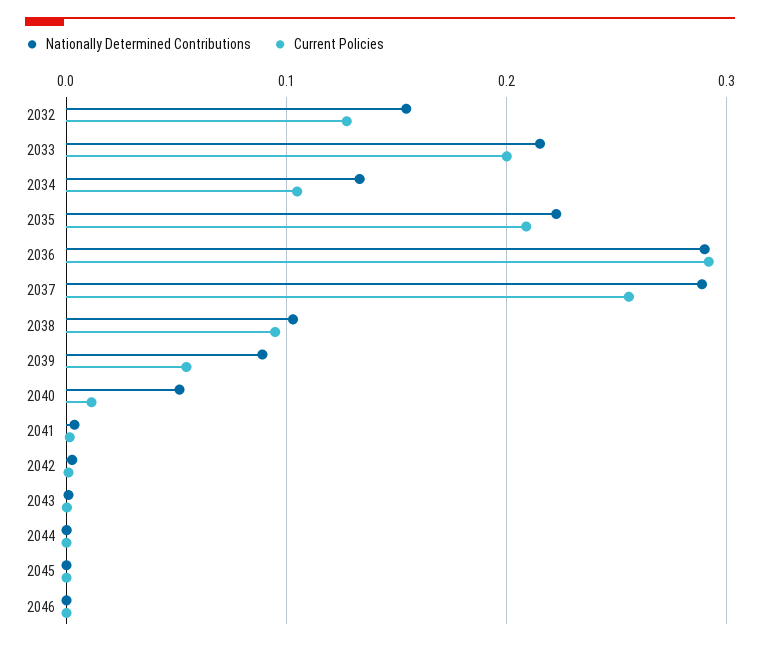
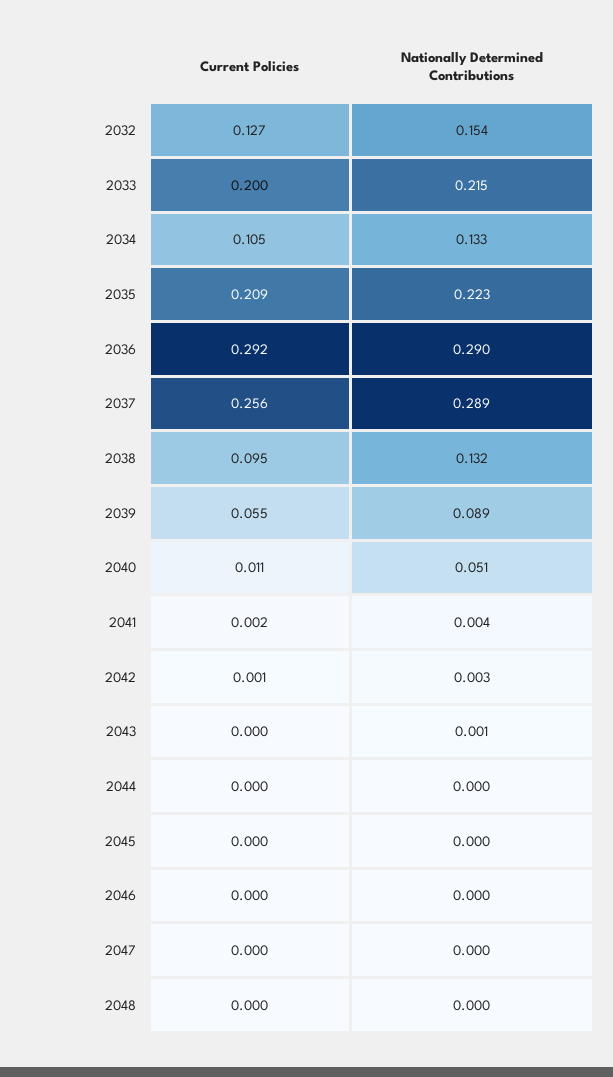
Nationally Determined Contributions, 2038: 0.1 -> 0.132
Current Policies, 2047: none -> 0
Nationally Determined Contributions, 2047: none -> 0
Current Policies, 2048: none -> 0
Nationally Determined Contributions, 2048: none -> 0

